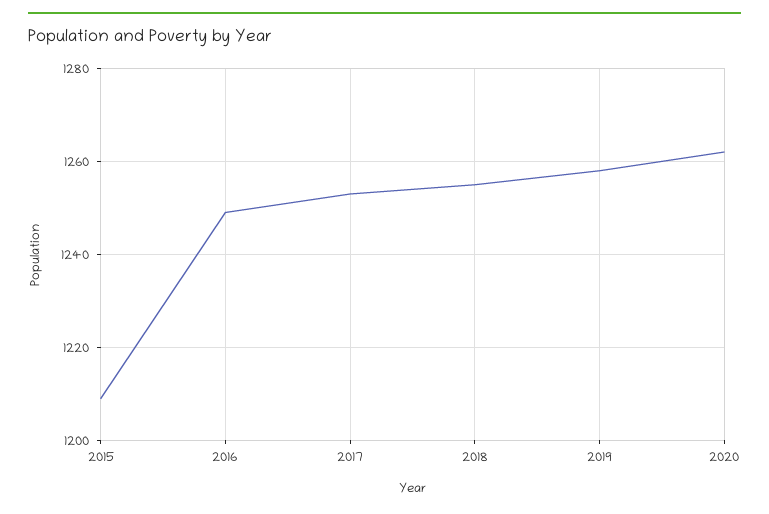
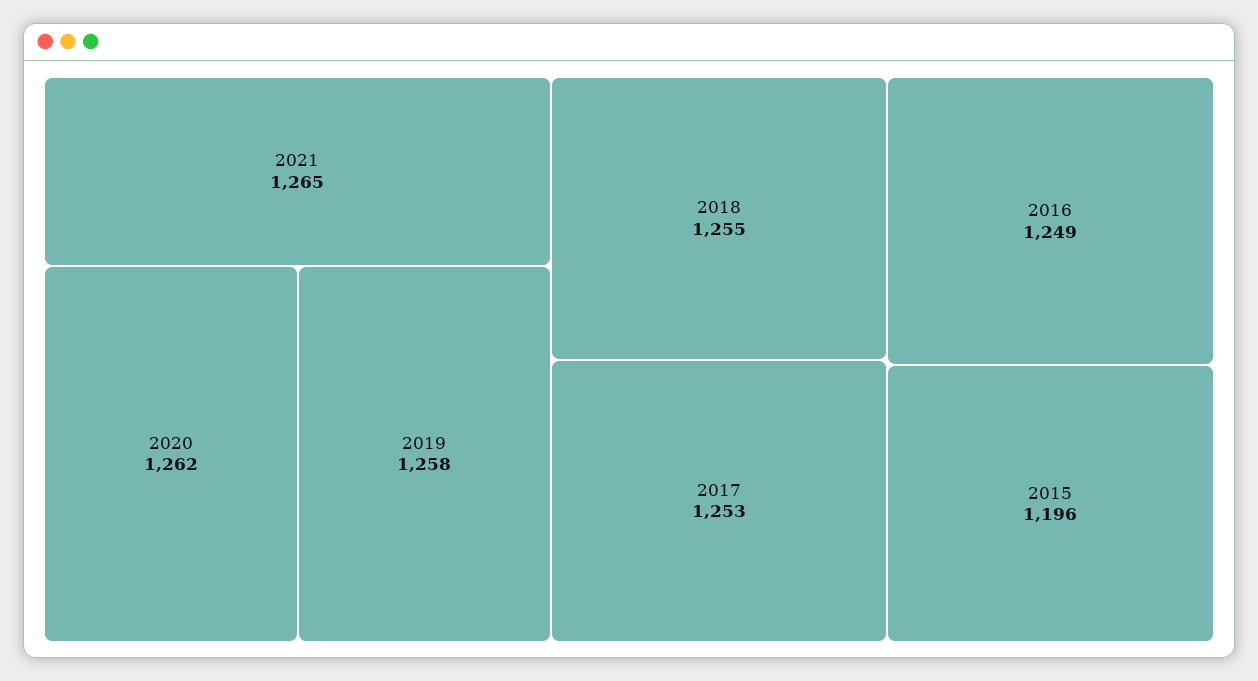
2015: 1210 -> 1196
2021: none -> 1265

